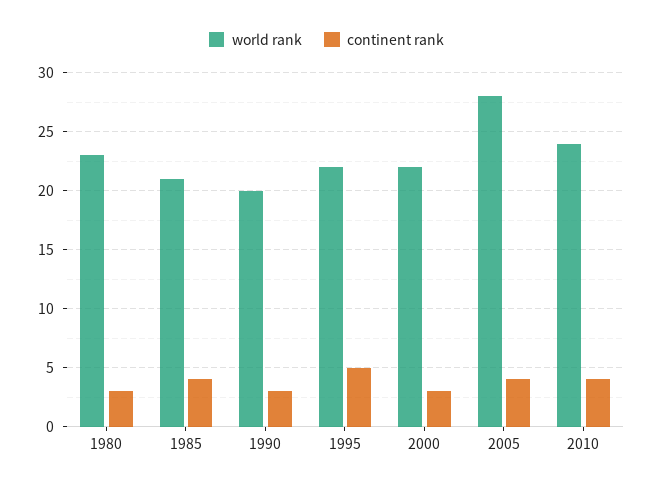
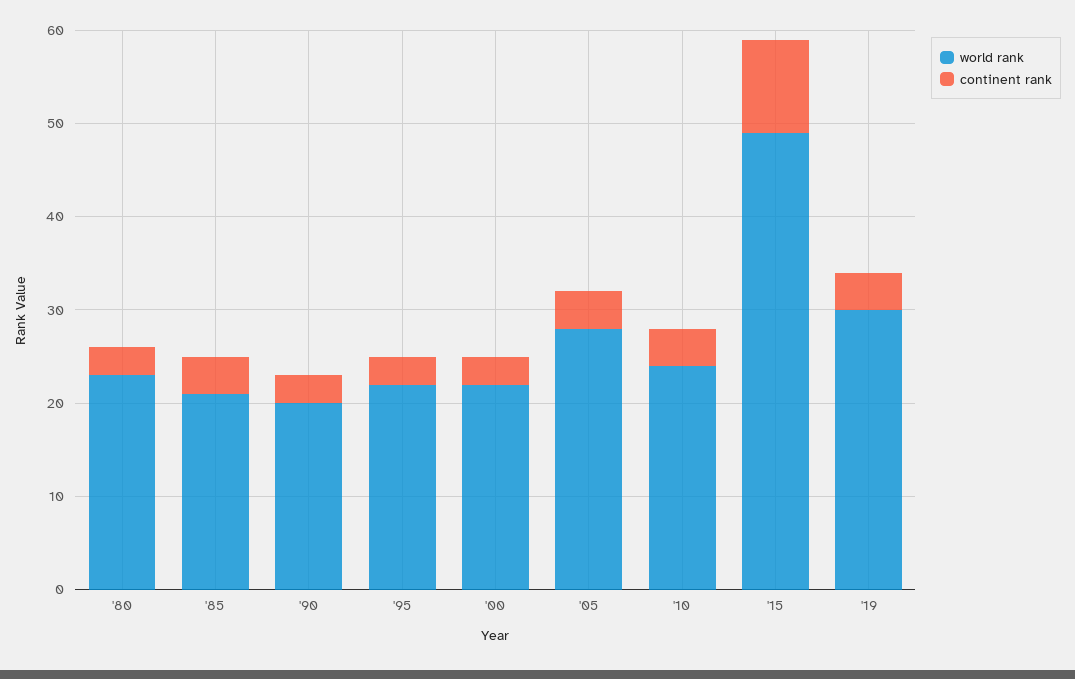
continent rank, 1995: 5 -> 3
world rank, '15: none -> 49
continent rank, '15: none -> 10
world rank, '19: none -> 30
continent rank, '19: none -> 4

